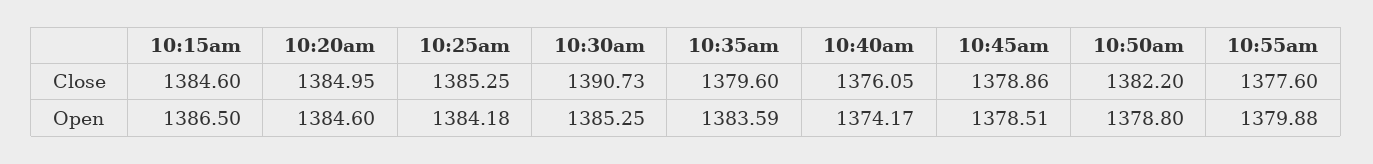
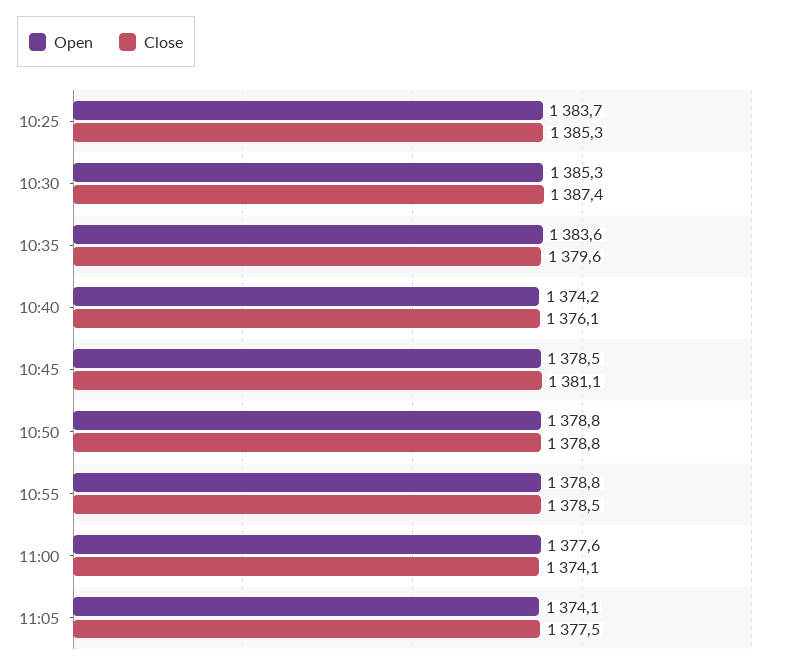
Close, 10:15am: 1384.6 -> none
Close, 10:20am: 1384.95 -> none
Close, 10:30am: 1390.73 -> 1387.4
Close, 10:45am: 1378.86 -> 1381.1
Close, 10:50am: 1382.2 -> 1378.8
Close, 10:55am: 1377.6 -> 1378.5
Open, 10:15am: 1386.5 -> none
Open, 10:20am: 1384.6 -> none
Open, 10:25am: 1384.18 -> 1383.7
Open, 10:55am: 1379.88 -> 1378.8
Open, 11:00: none -> 1377.6
Close, 11:00: none -> 1374.1
Open, 11:05: none -> 1374.1
Close, 11:05: none -> 1377.5

